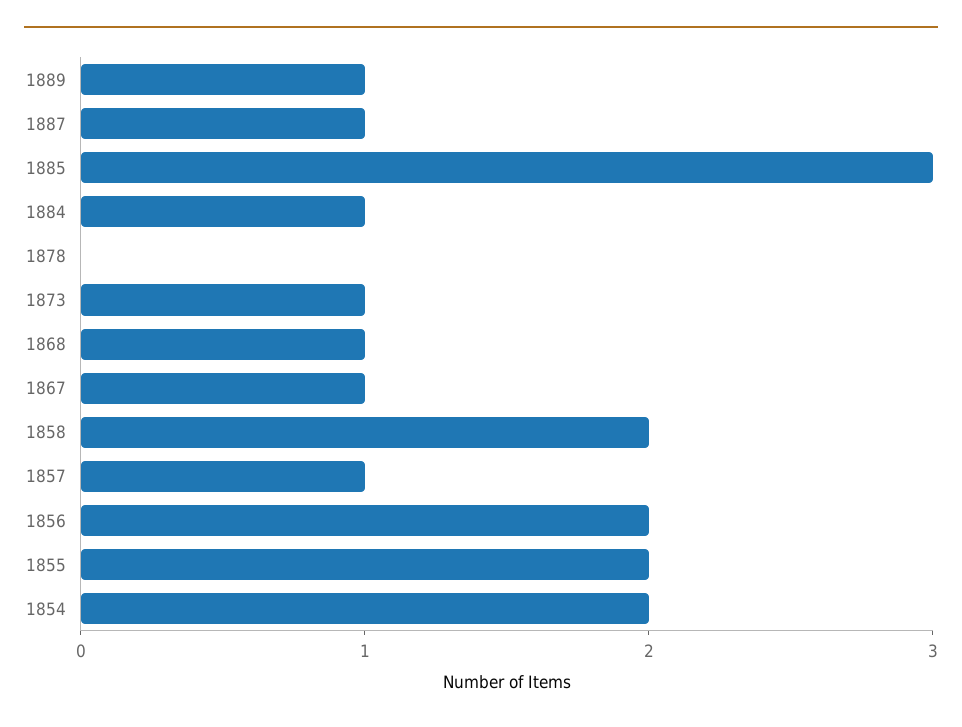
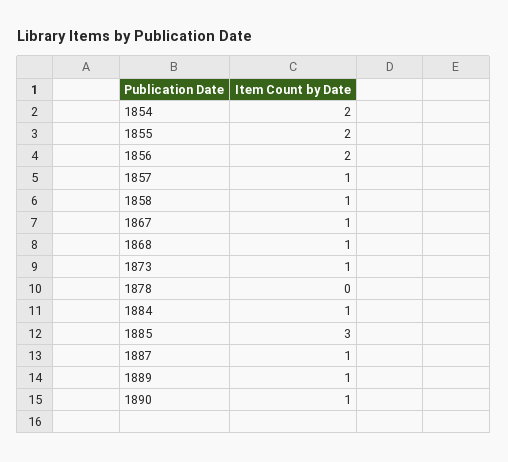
1858: 2 -> 1
1890: none -> 1

